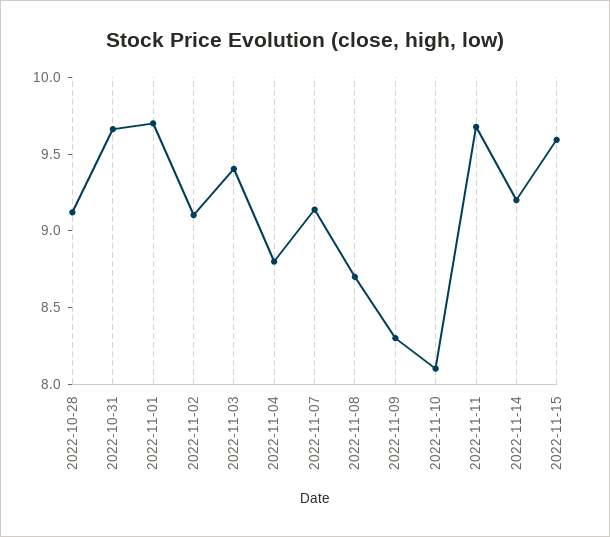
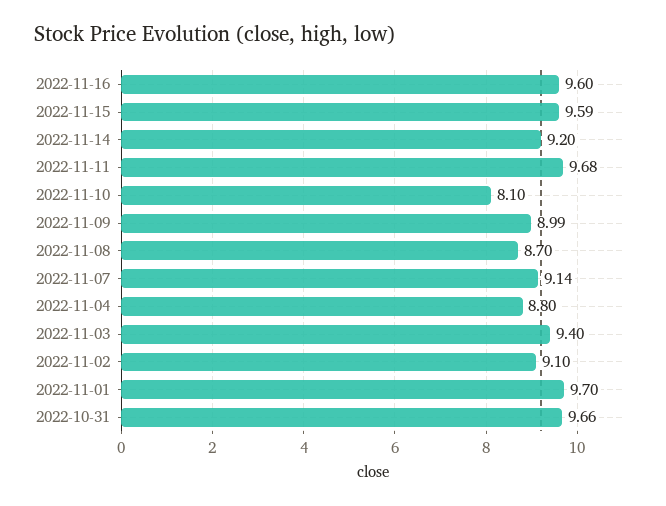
2022-10-28: 9.1 -> none
2022-11-09: 8.3 -> 8.99
2022-11-16: none -> 9.6

